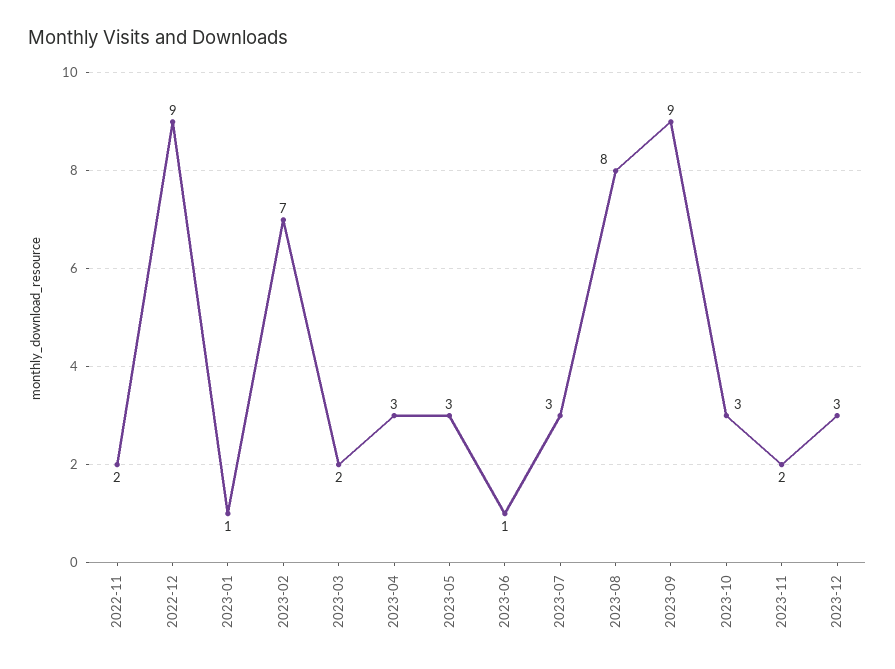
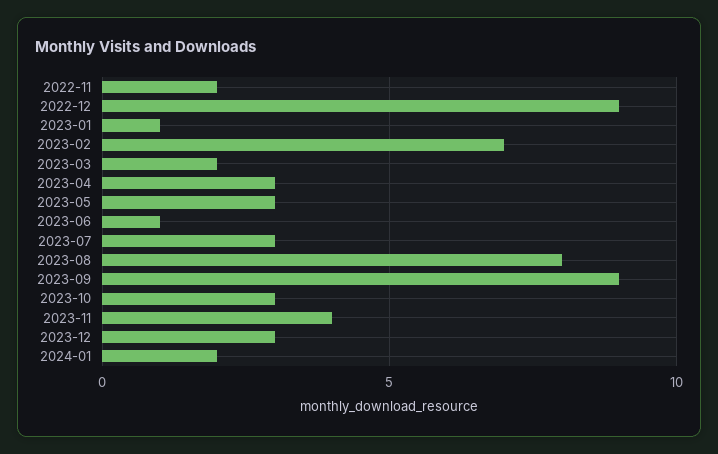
2023-11: 2 -> 4
2024-01: none -> 2

